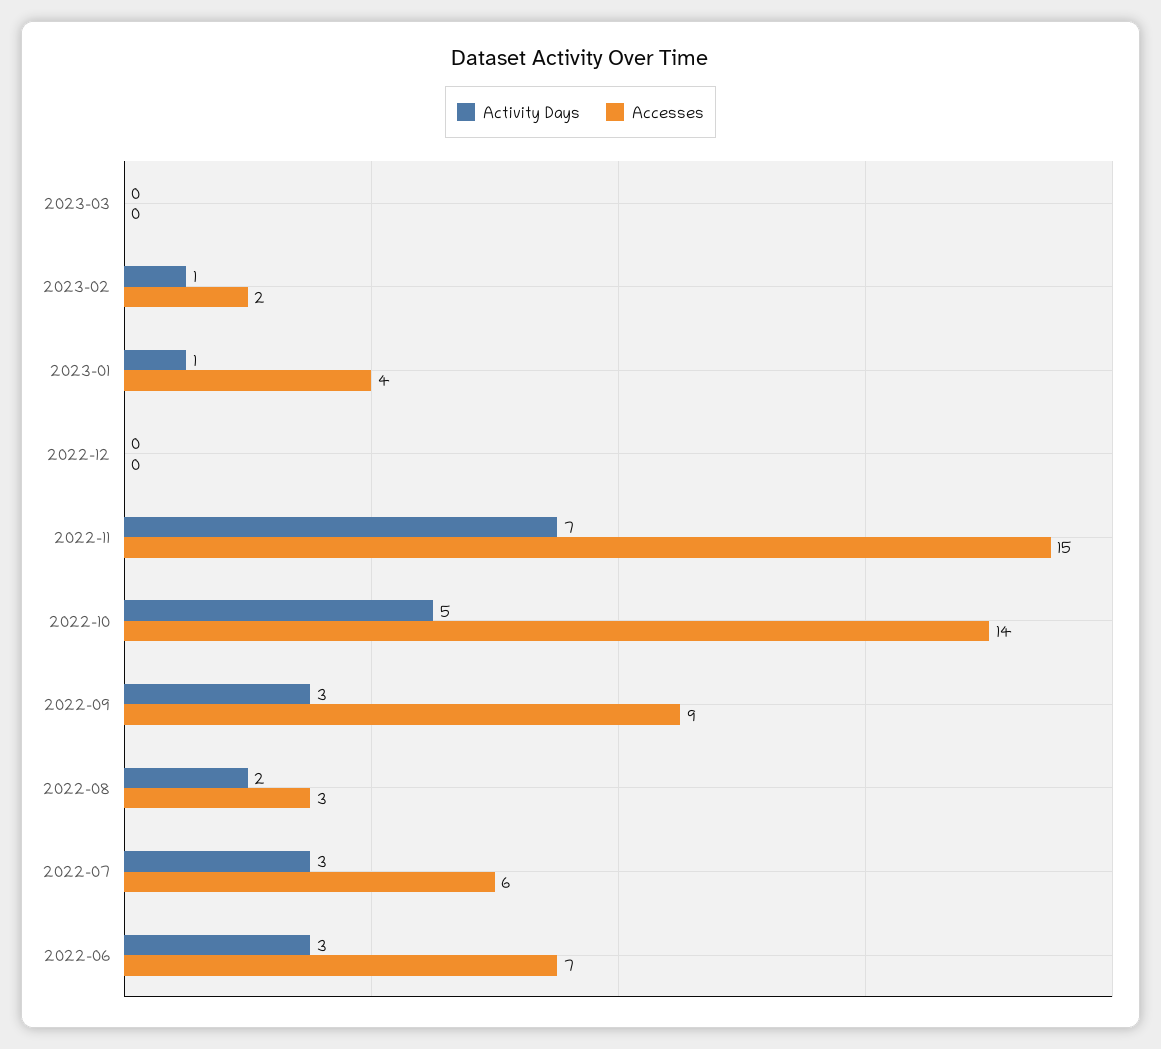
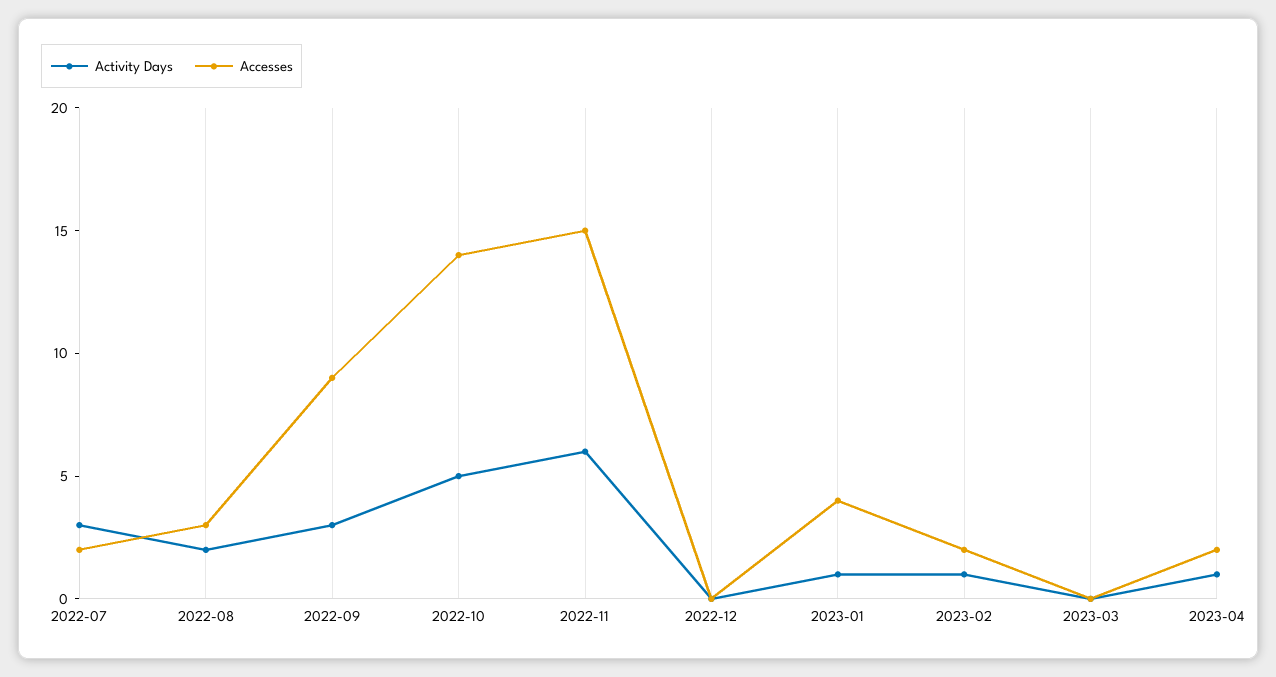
Activity Days, 2022-11: 7 -> 6
Accesses, 2022-07: 6 -> 2
Activity Days, 2022-06: 3 -> none
Accesses, 2022-06: 7 -> none
Activity Days, 2023-04: none -> 1
Accesses, 2023-04: none -> 2

